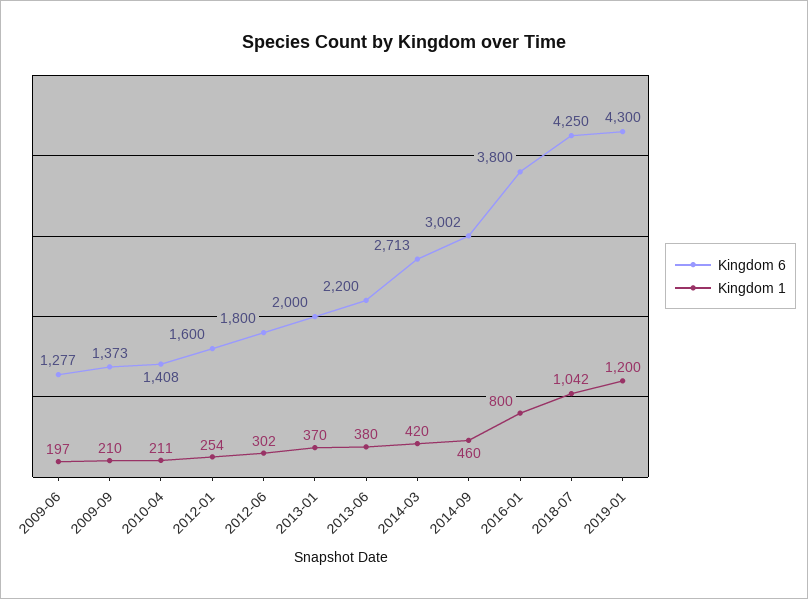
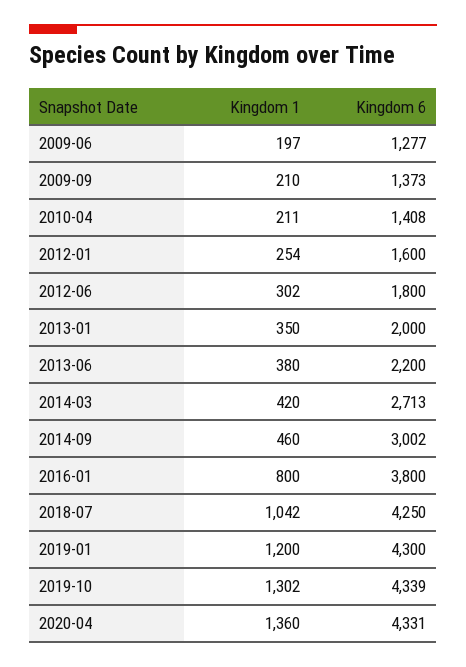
Kingdom 1, 2013-01: 370 -> 350
Kingdom 1, 2019-10: none -> 1302
Kingdom 6, 2019-10: none -> 4339
Kingdom 1, 2020-04: none -> 1360
Kingdom 6, 2020-04: none -> 4331

